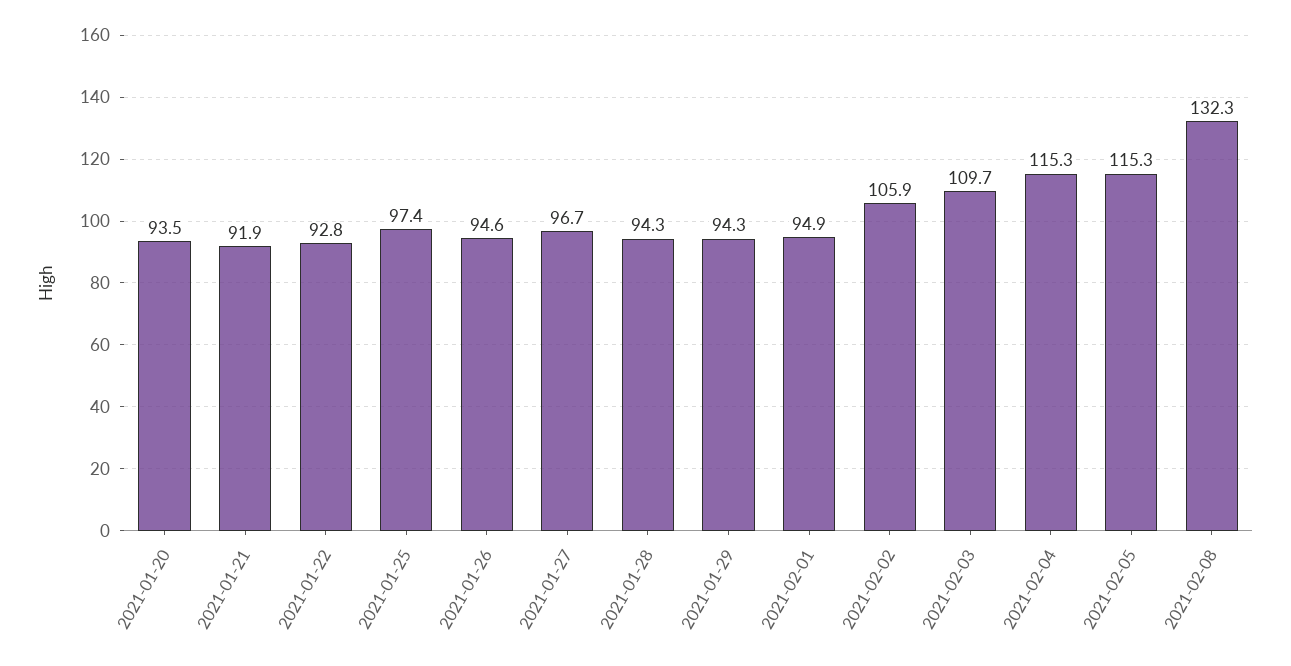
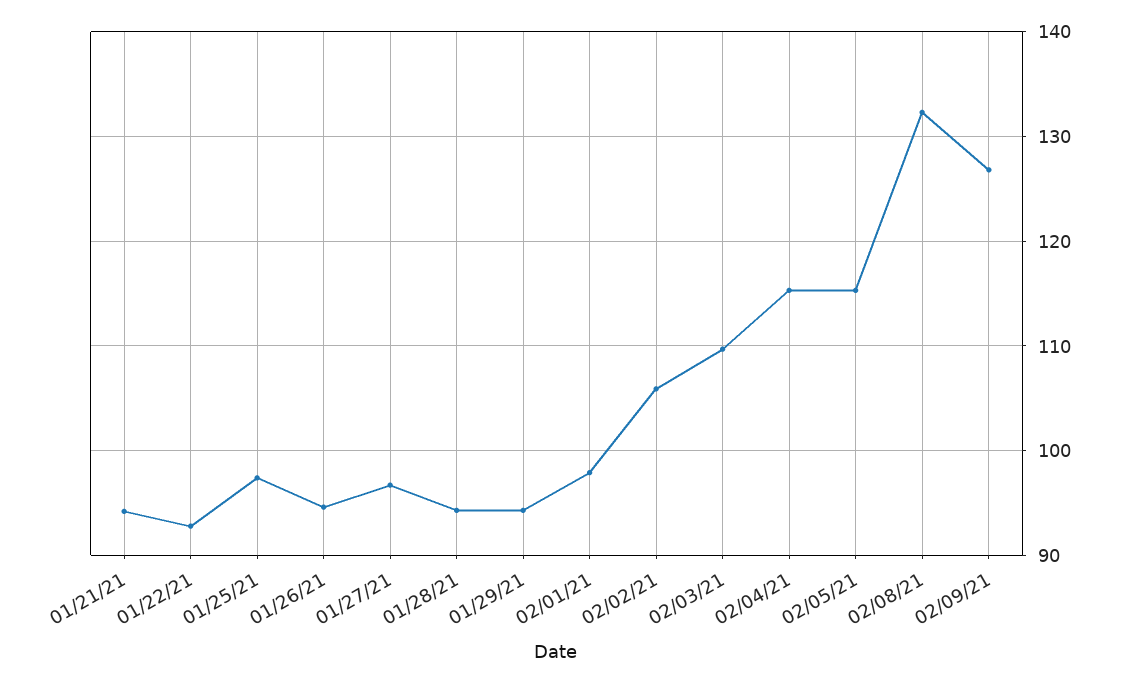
2021-01-20: 93.5 -> none
2021-01-21: 91.9 -> 94
2021-02-01: 94.9 -> 98
02/09/21: none -> 127

